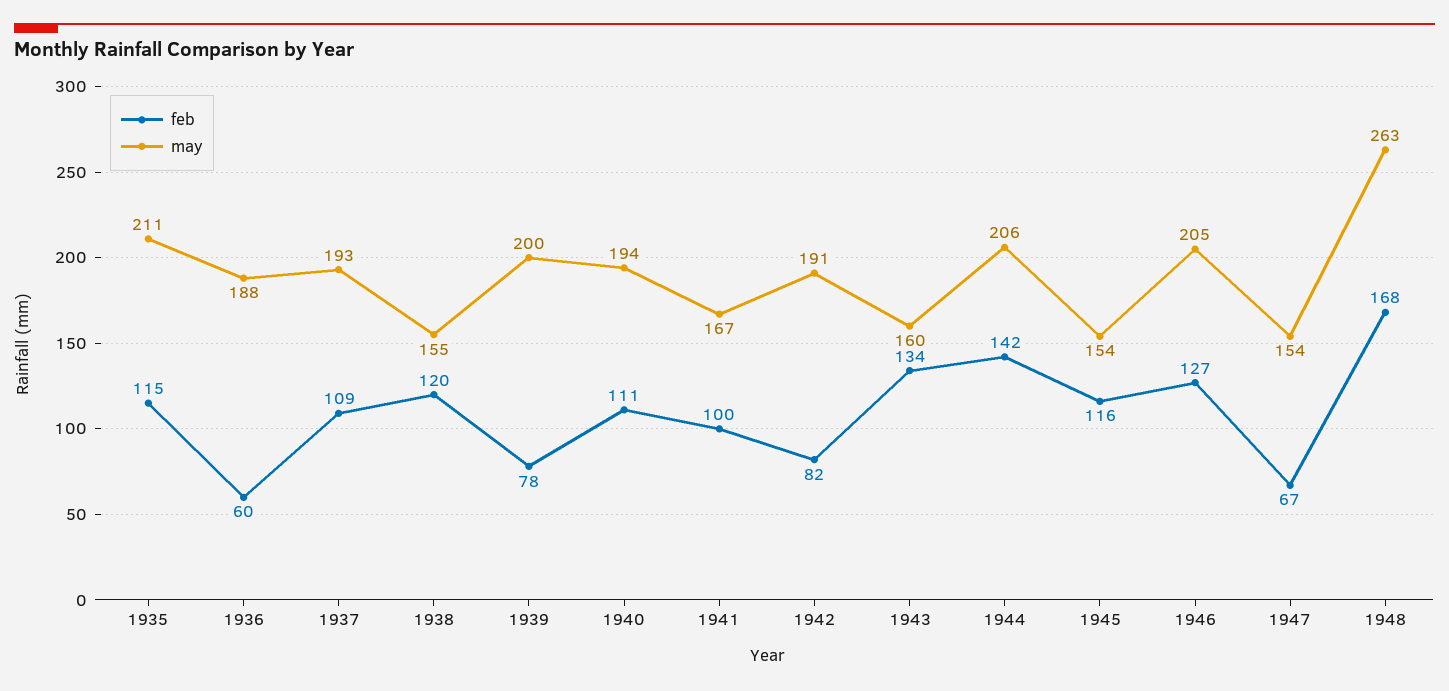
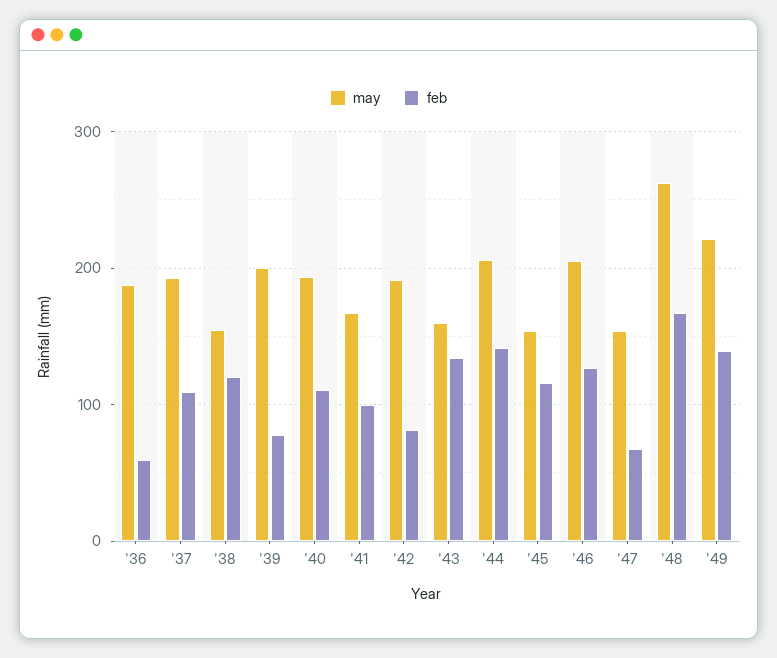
feb, 1935: 115 -> none
may, 1935: 211 -> none
may, '49: none -> 220
feb, '49: none -> 140

